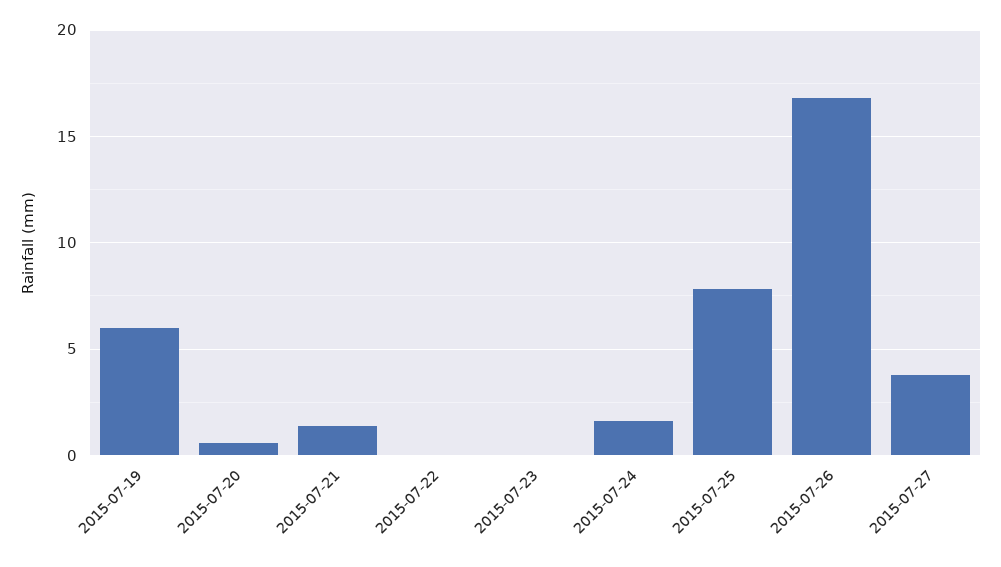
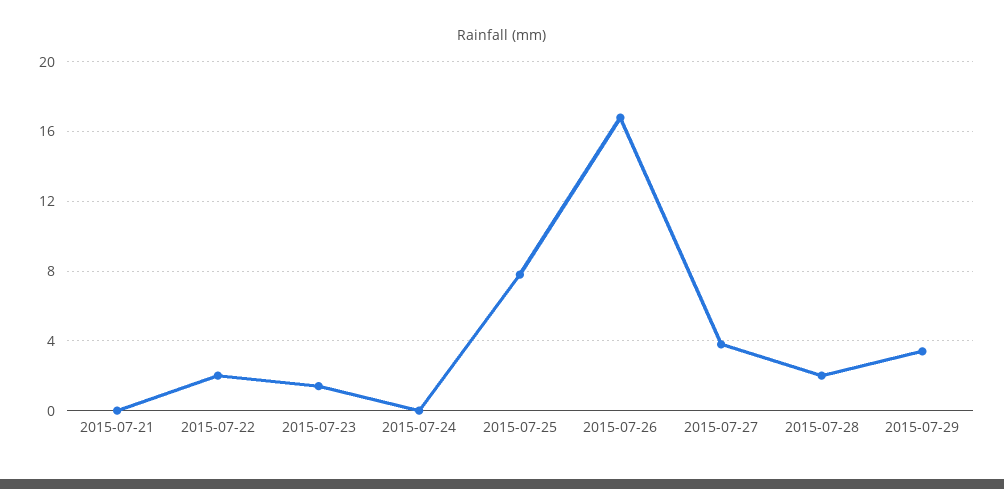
2015-07-19: 6 -> none
2015-07-20: 0.5 -> none
2015-07-21: 1.5 -> 0
2015-07-22: 0 -> 2
2015-07-23: 0 -> 1.5
2015-07-24: 1.5 -> 0
2015-07-28: none -> 2
2015-07-29: none -> 3.5

